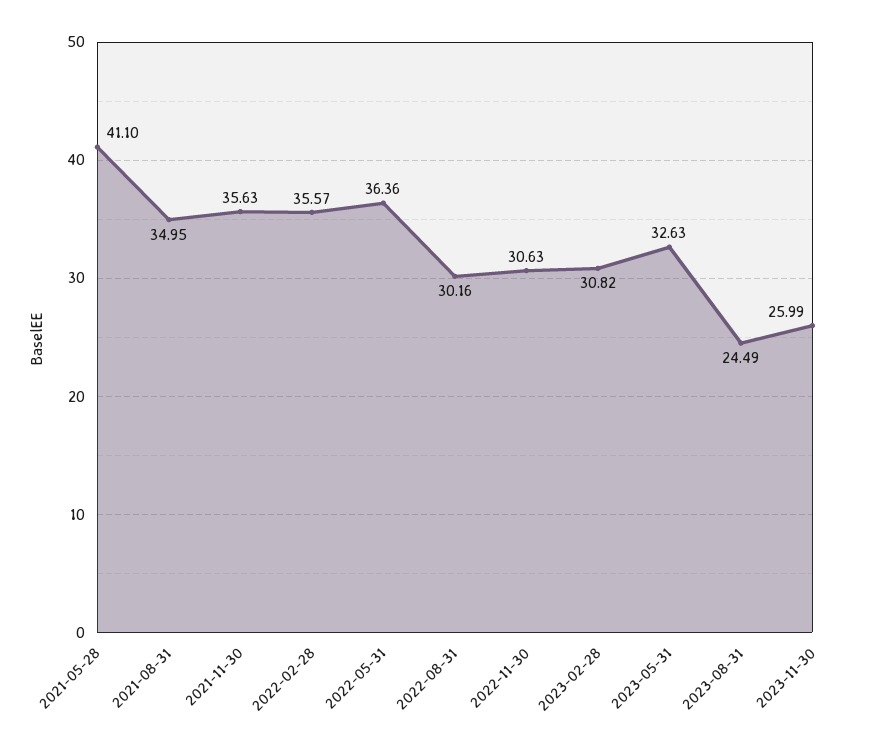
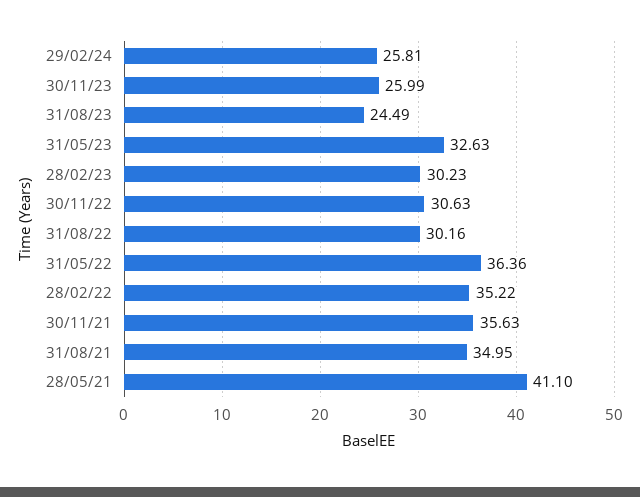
2022-02-28: 35.57 -> 35.22
2023-02-28: 30.82 -> 30.23
29/02/24: none -> 25.81

